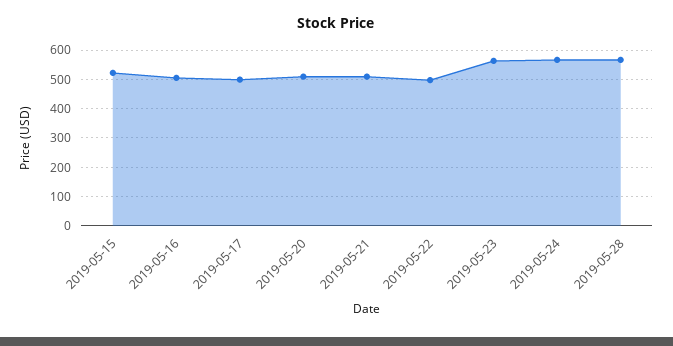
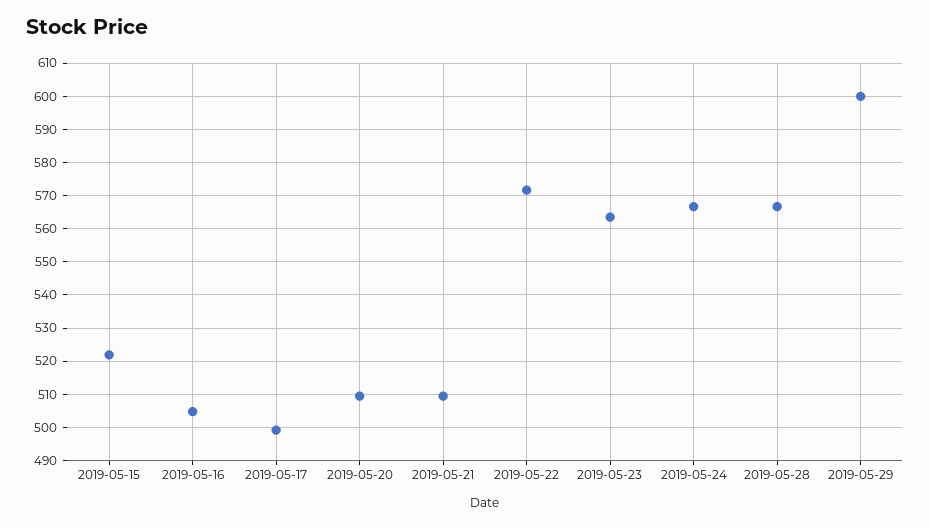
2019-05-22: 500 -> 572
2019-05-29: none -> 600

